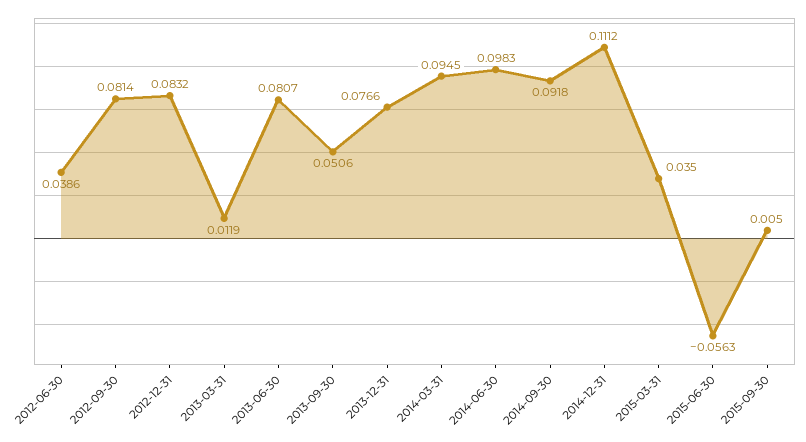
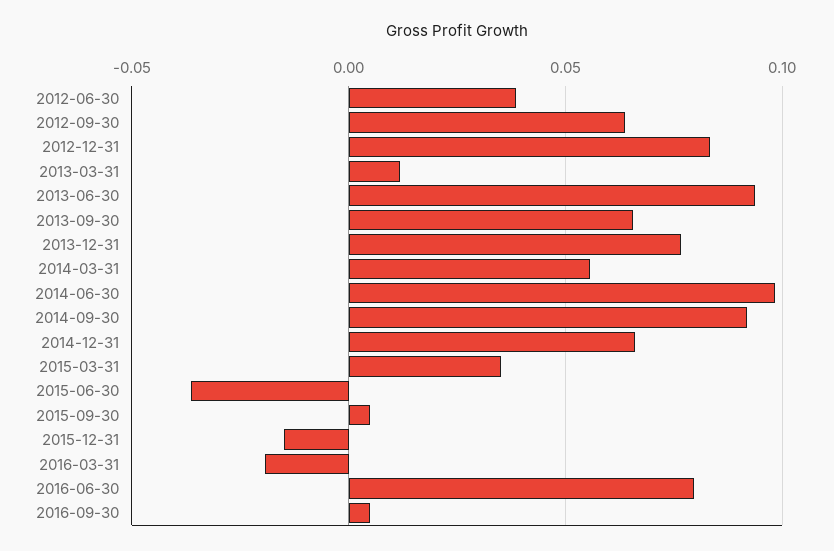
2012-09-30: 0.0814 -> 0.065
2013-06-30: 0.0807 -> 0.095
2013-09-30: 0.0506 -> 0.065
2014-03-31: 0.0945 -> 0.055
2014-12-31: 0.1112 -> 0.065
2015-06-30: -0.0563 -> -0.035
2015-12-31: none -> -0.015
2016-03-31: none -> -0.02
2016-06-30: none -> 0.08
2016-09-30: none -> 0.005

